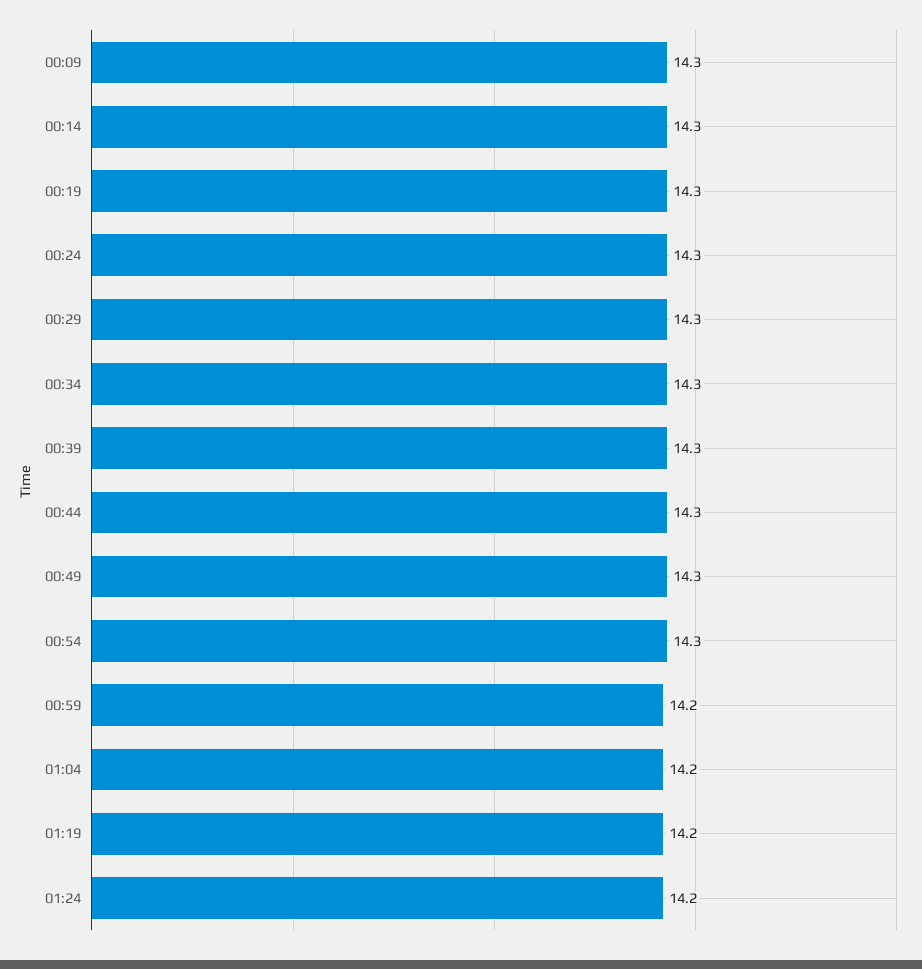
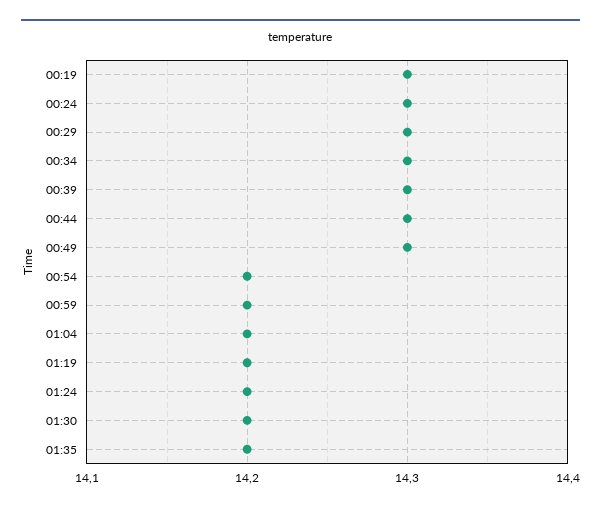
00:09: 14.3 -> none
00:14: 14.3 -> none
00:54: 14.3 -> 14.2
01:30: none -> 14.2
01:35: none -> 14.2

